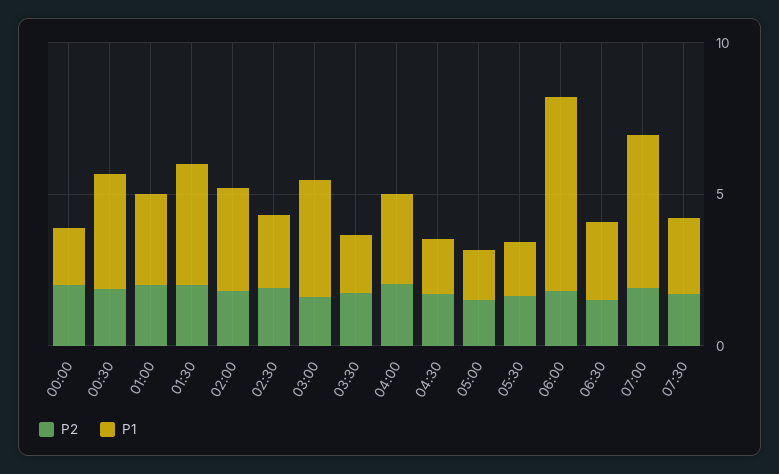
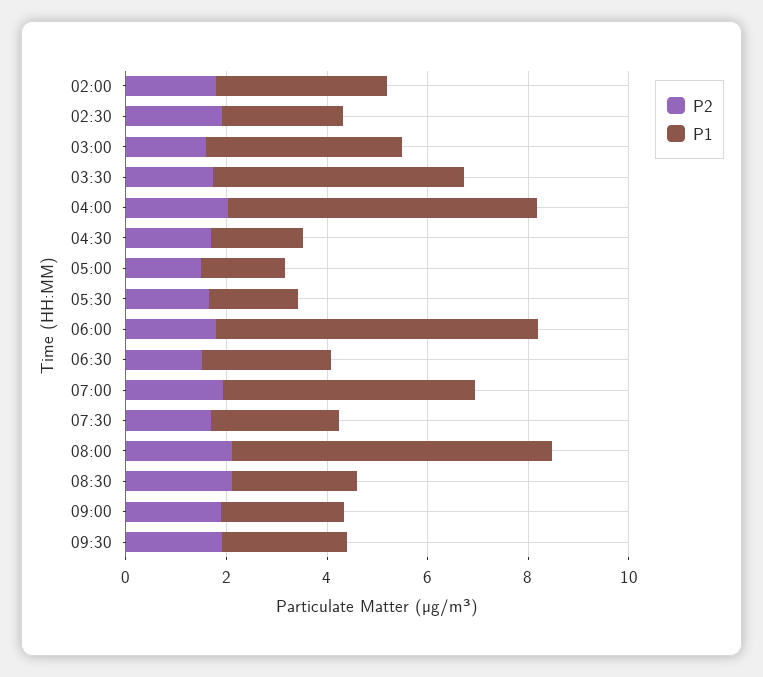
P2, 00:00: 2 -> none
P1, 00:00: 2 -> none
P2, 00:30: 2 -> none
P1, 00:30: 4 -> none
P2, 01:00: 2 -> none
P1, 01:00: 3 -> none
P2, 01:30: 2 -> none
P1, 01:30: 4 -> none
P1, 03:30: 2 -> 5
P1, 04:00: 3 -> 6
P2, 08:00: none -> 2
P1, 08:00: none -> 6.5
P2, 08:30: none -> 2
P1, 08:30: none -> 2.5
P2, 09:00: none -> 2
P1, 09:00: none -> 2.5
P2, 09:30: none -> 2
P1, 09:30: none -> 2.5

